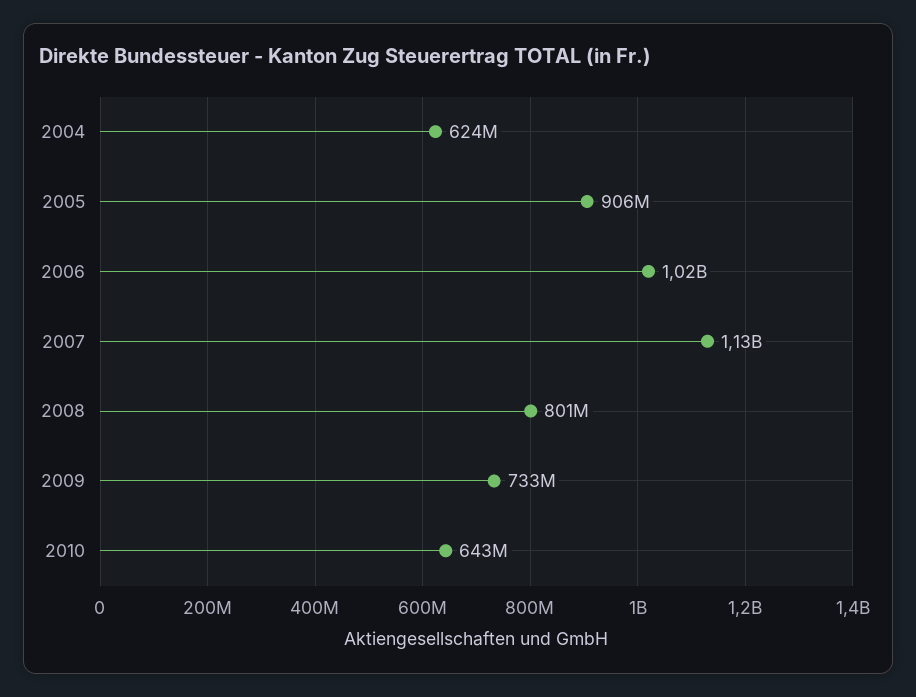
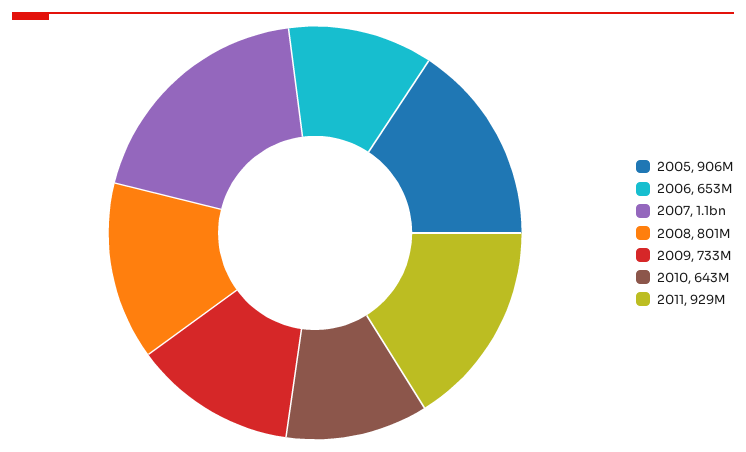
2004: 624000000 -> none
2006: 1020000000 -> 653000000
2011: none -> 929000000

